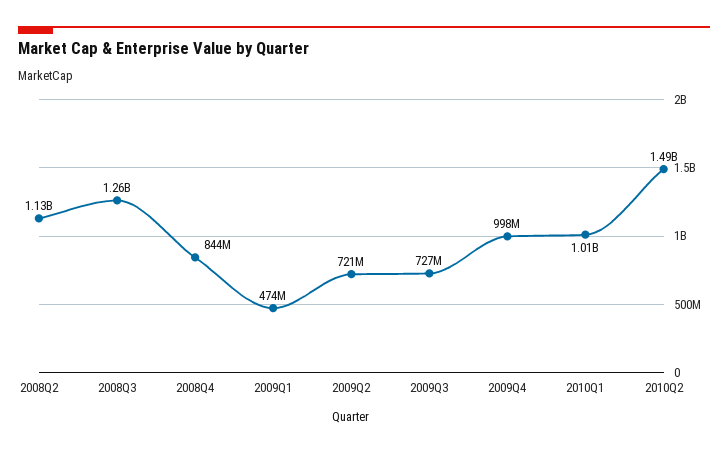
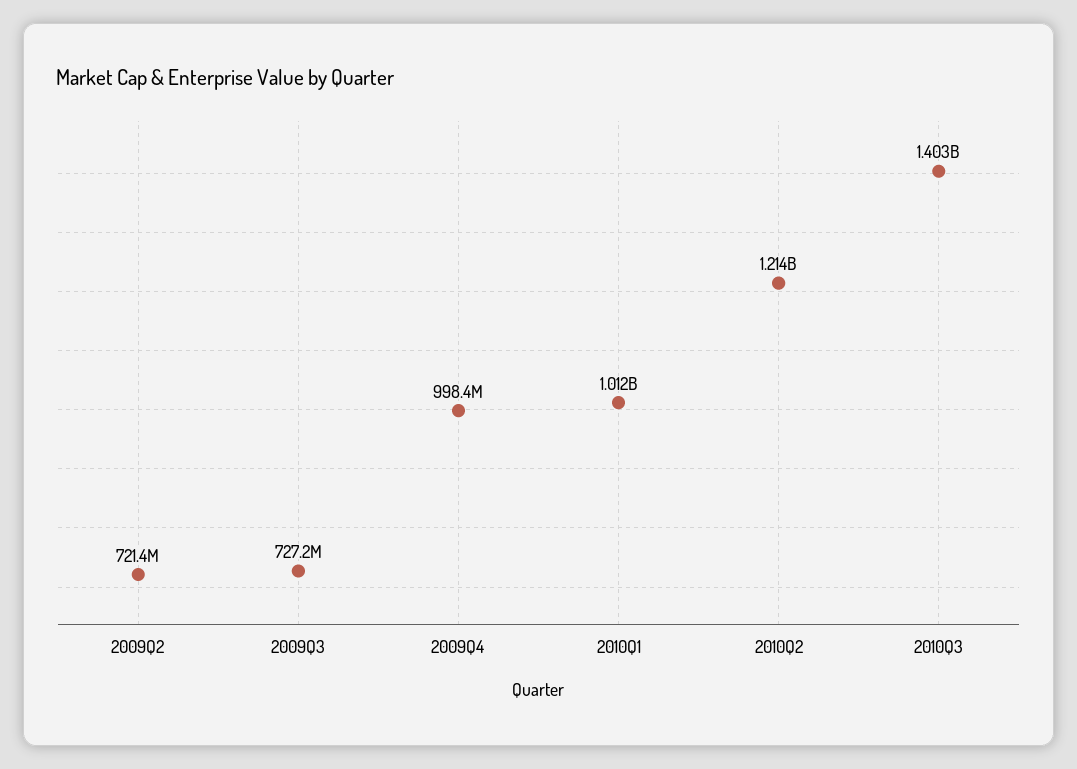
2008Q2: 1130000000 -> none
2008Q3: 1260000000 -> none
2008Q4: 844000000 -> none
2009Q1: 474000000 -> none
2010Q2: 1490000000 -> 1214000000
2010Q3: none -> 1403000000

